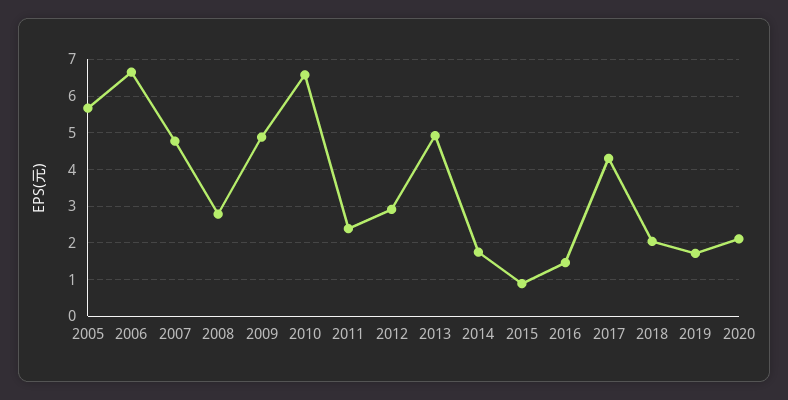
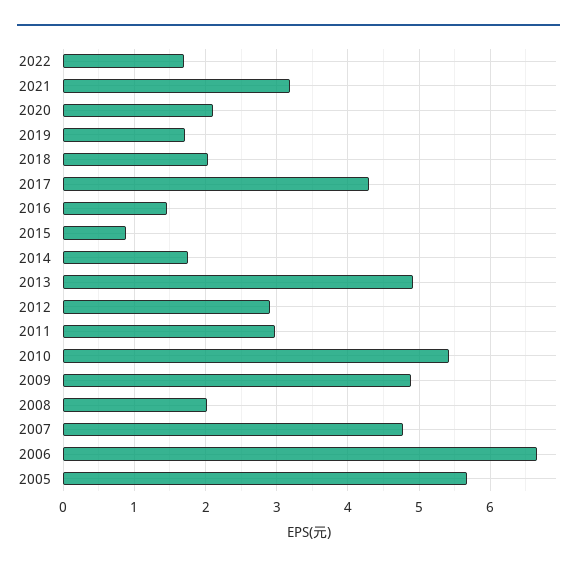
2008: 2.8 -> 2
2010: 6.6 -> 5.4
2011: 2.4 -> 3
2022: none -> 1.7
2021: none -> 3.2

